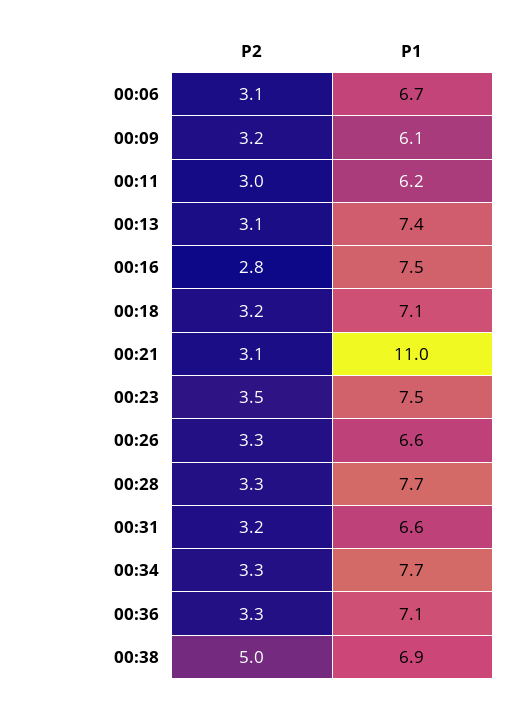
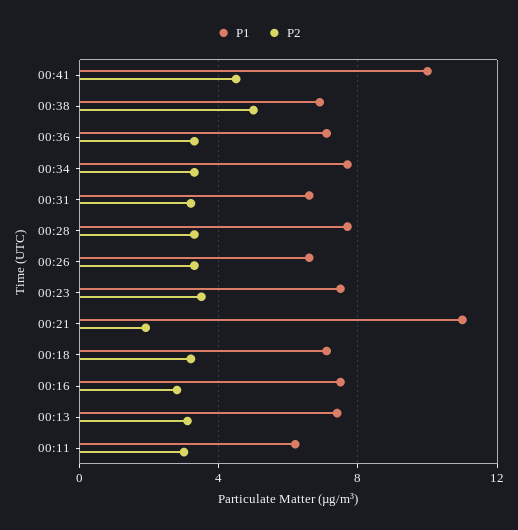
P2, 00:06: 3.1 -> none
P1, 00:06: 6.7 -> none
P2, 00:09: 3.2 -> none
P1, 00:09: 6.1 -> none
P2, 00:21: 3.1 -> 2
P1, 00:41: none -> 10
P2, 00:41: none -> 4.5

